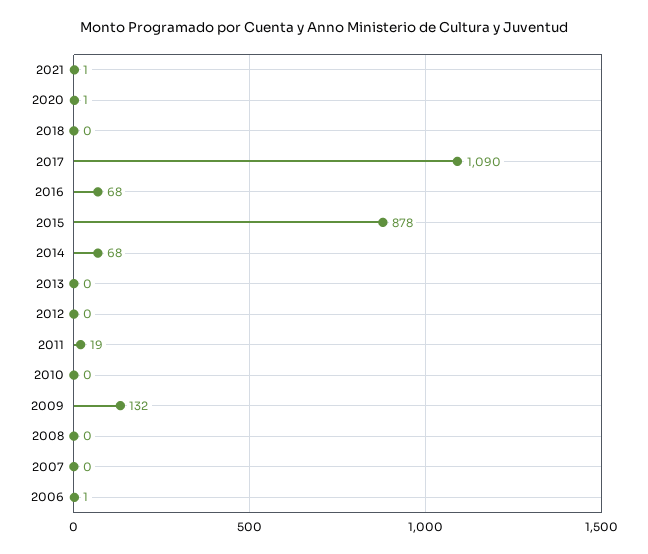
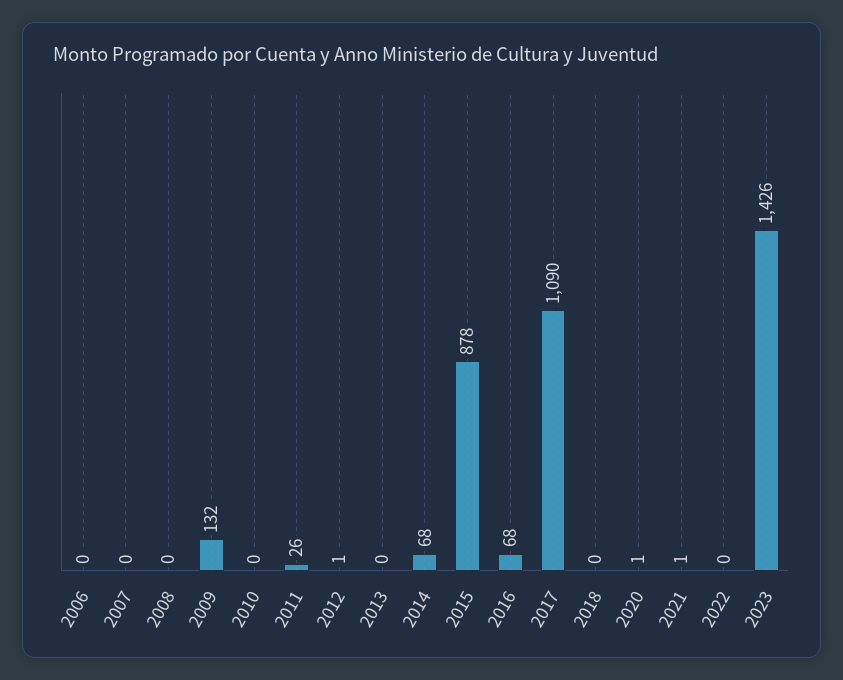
2012: 0 -> 1
2011: 19 -> 26
2006: 1 -> 0
2022: none -> 0
2023: none -> 1426

